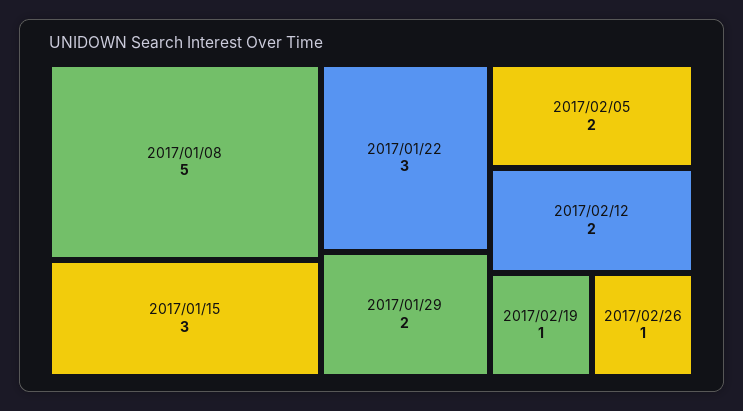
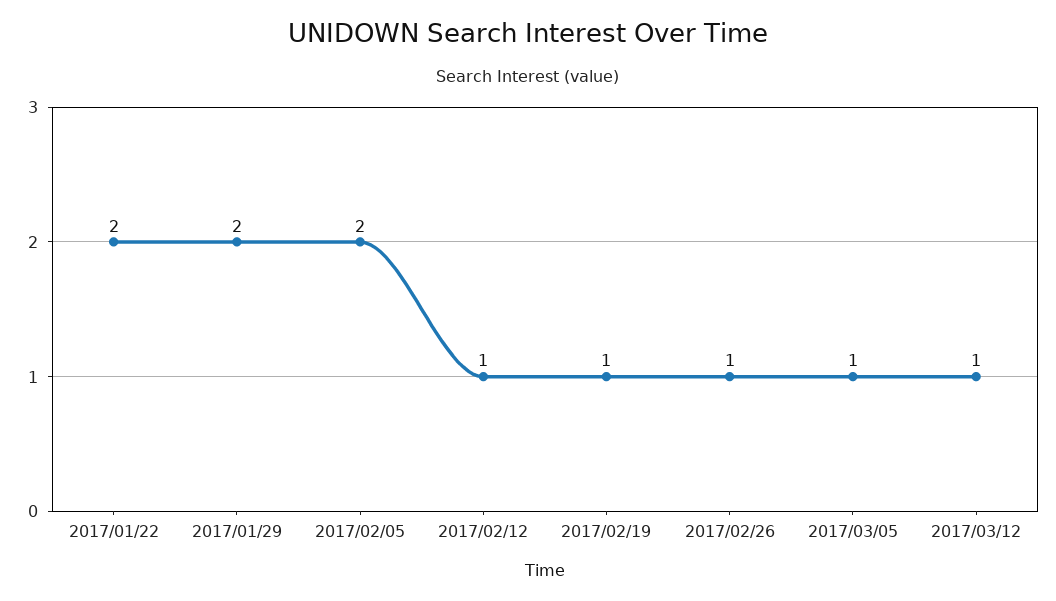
2017/01/08: 5 -> none
2017/01/15: 3 -> none
2017/01/22: 3 -> 2
2017/02/12: 2 -> 1
2017/03/05: none -> 1
2017/03/12: none -> 1

